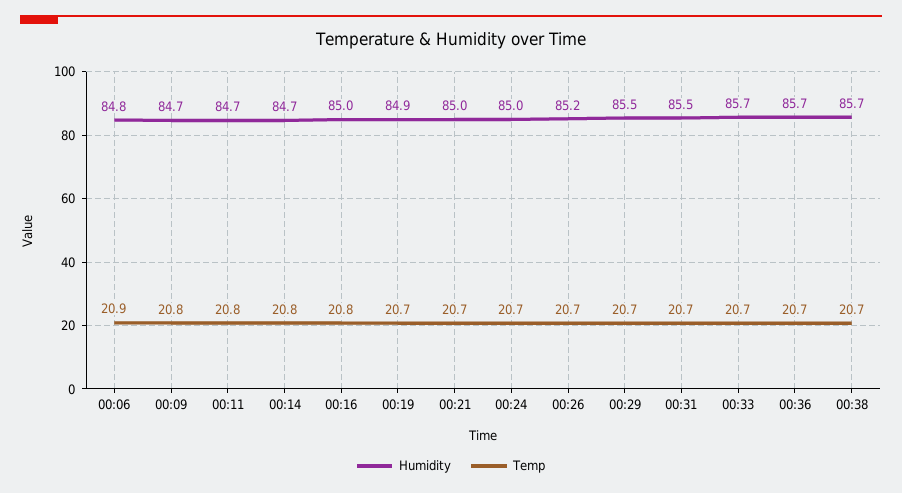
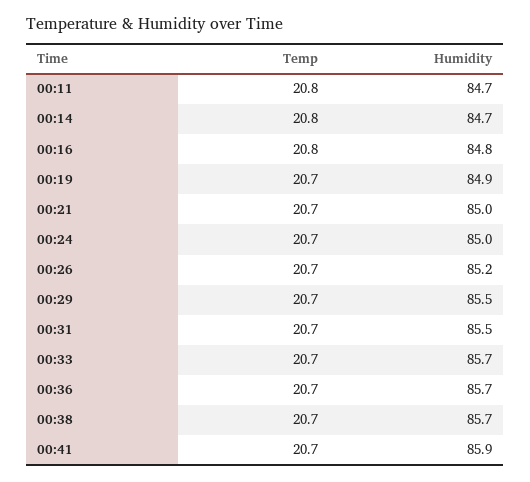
Humidity, 00:06: 84.8 -> none
Temp, 00:06: 20.9 -> none
Humidity, 00:09: 84.7 -> none
Temp, 00:09: 20.8 -> none
Humidity, 00:16: 85 -> 84.8
Temp, 00:41: none -> 20.7
Humidity, 00:41: none -> 85.9

